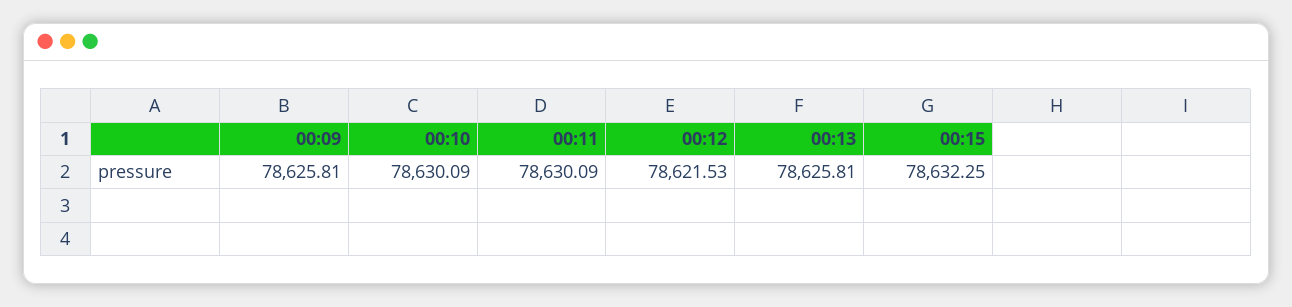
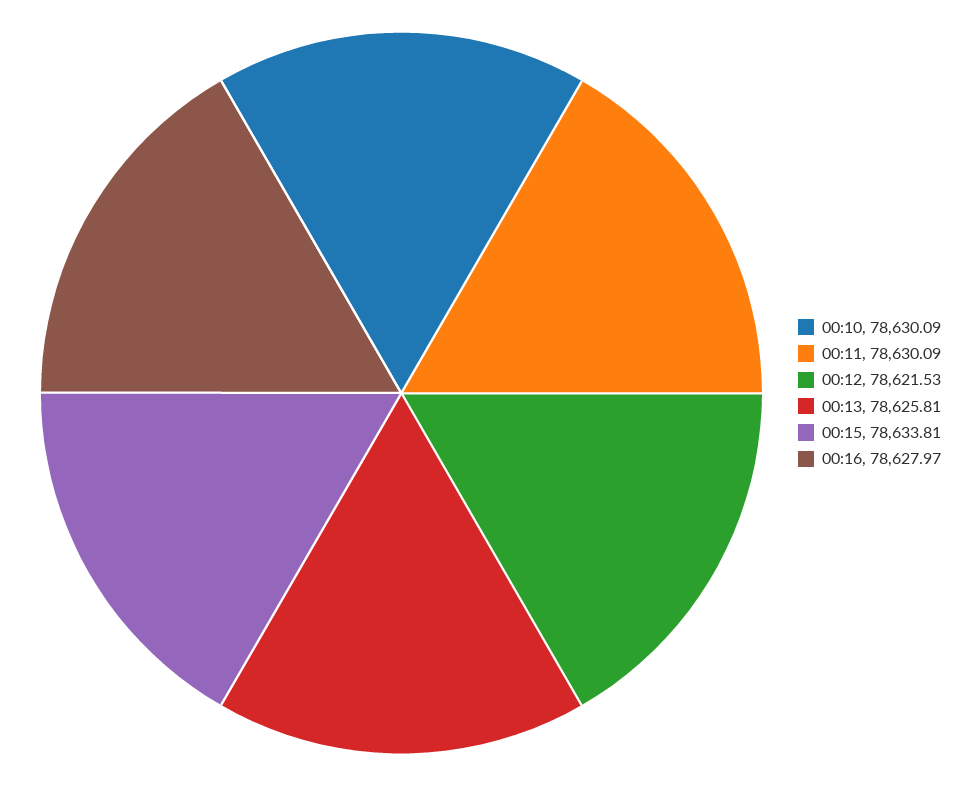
00:09: 78625.81 -> none
00:15: 78632.25 -> 78633.81
00:16: none -> 78627.97

